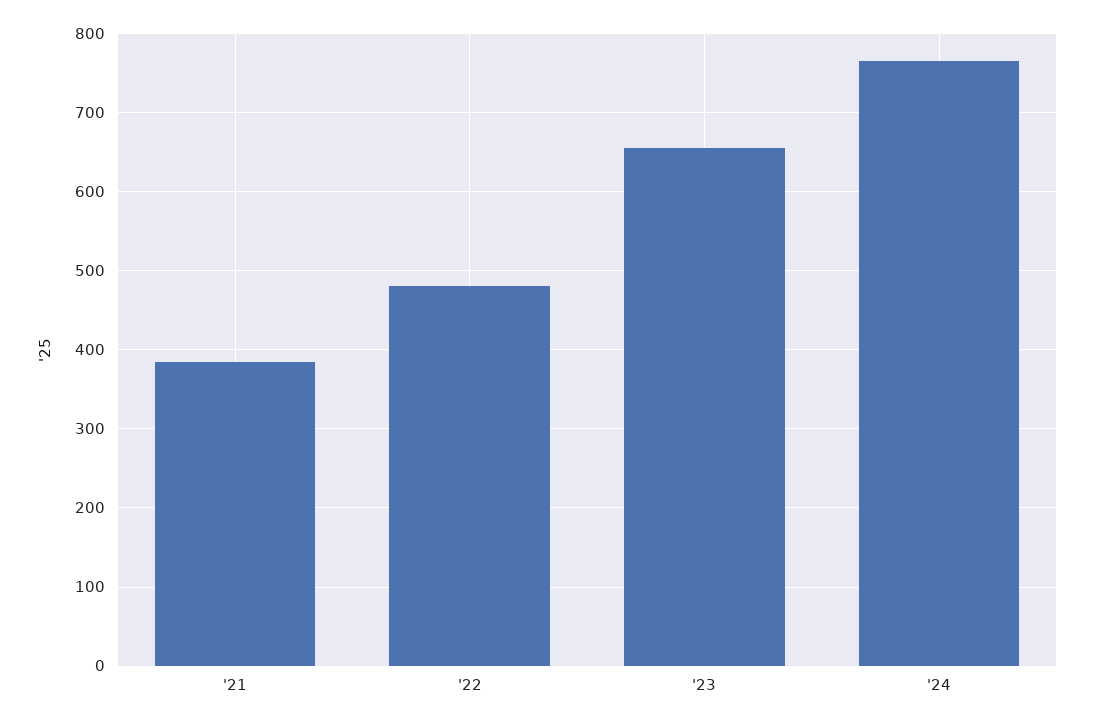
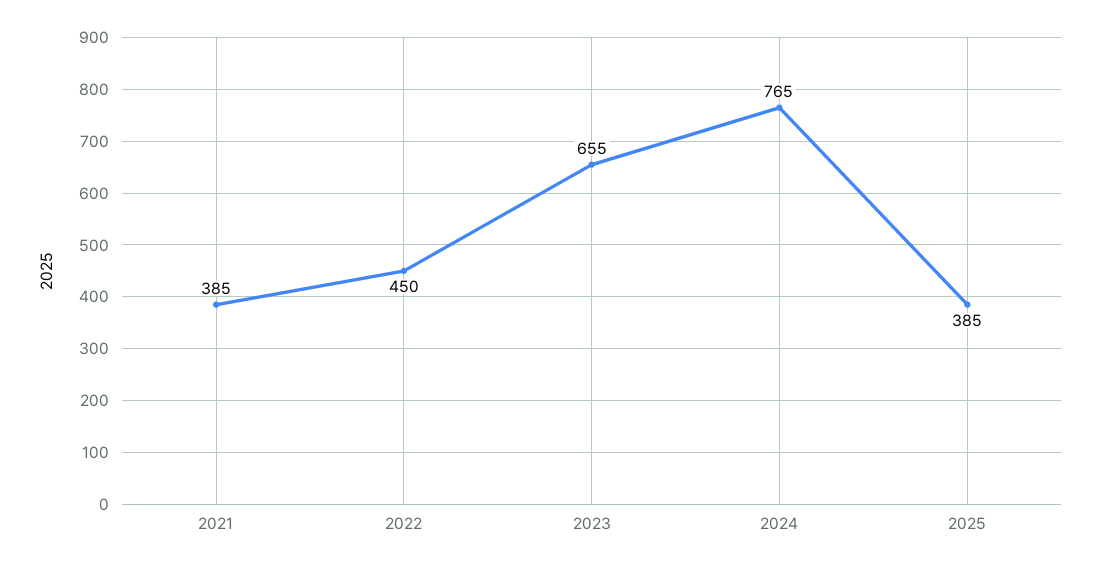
'22: 480 -> 450
2025: none -> 385

